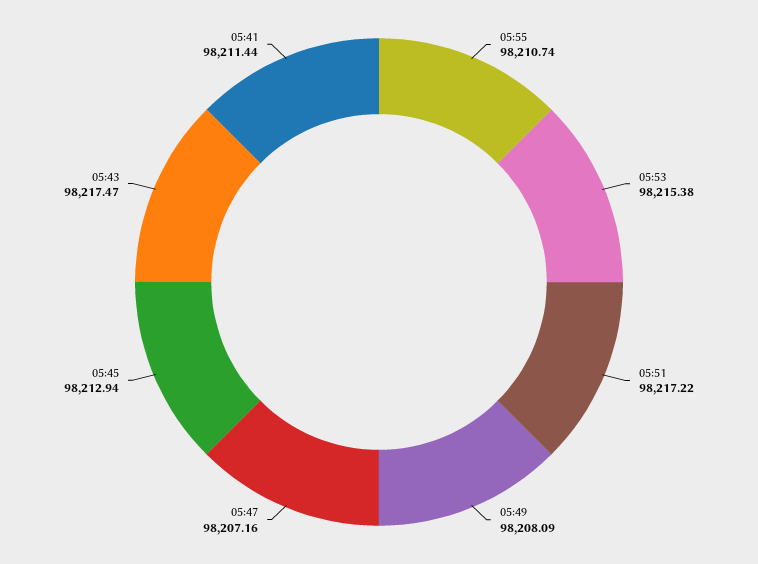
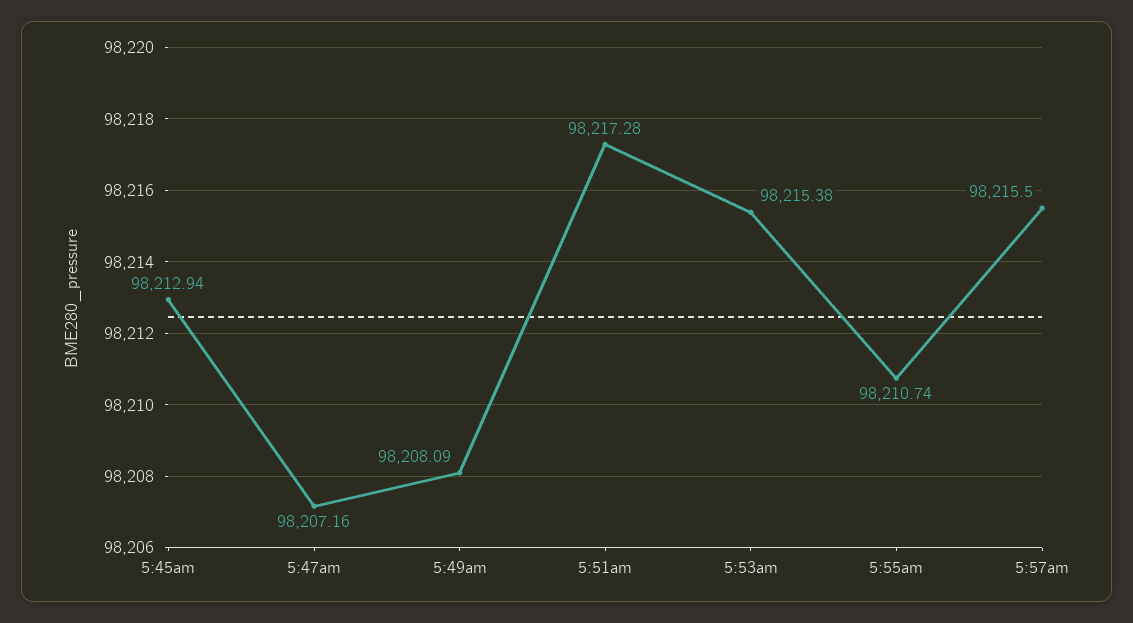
05:51: 98217.22 -> 98217.28
05:43: 98217.47 -> none
05:41: 98211.44 -> none
5:57am: none -> 98215.5

